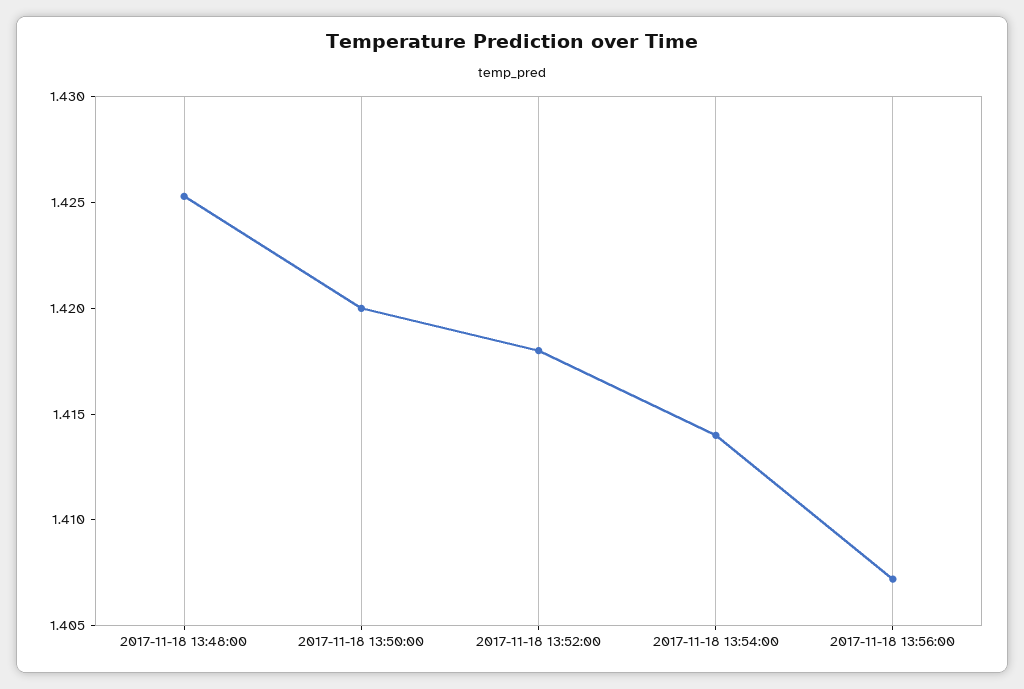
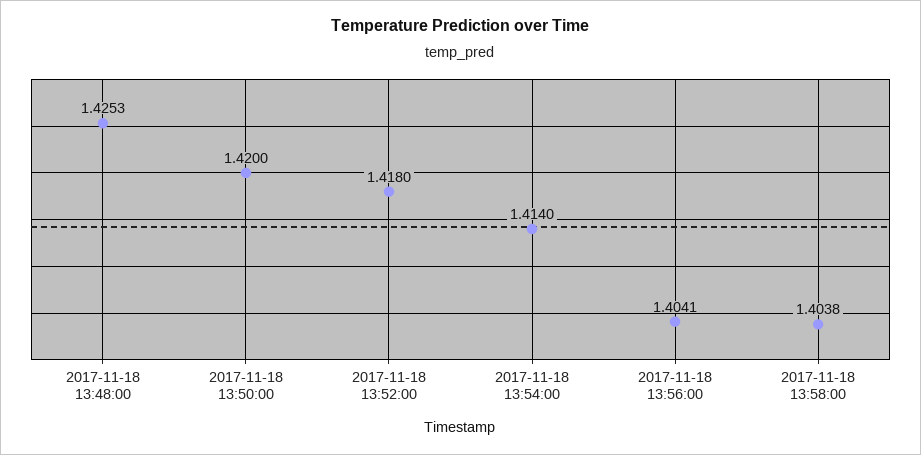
2017-11-18 13:56:00: 1.407 -> 1.4041
2017-11-18 13:58:00: none -> 1.4038

